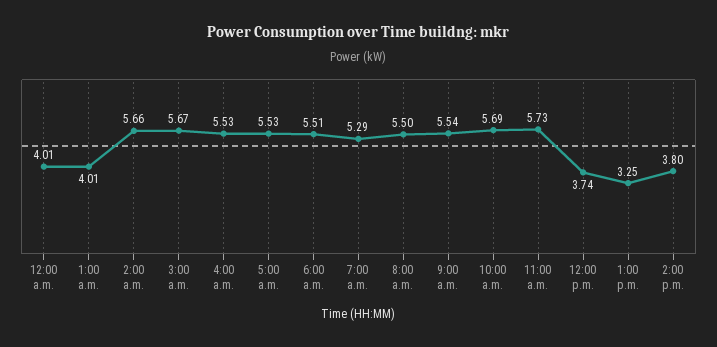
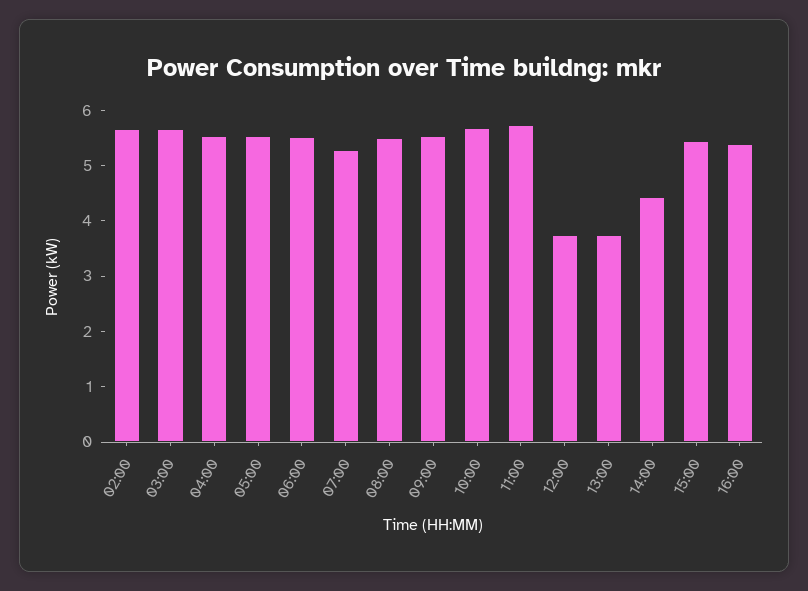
12:00 a.m.: 4.01 -> none
1:00 a.m.: 4.01 -> none
1:00 p.m.: 3.25 -> 3.8
2:00 p.m.: 3.8 -> 4.4
15:00: none -> 5.4
16:00: none -> 5.4

